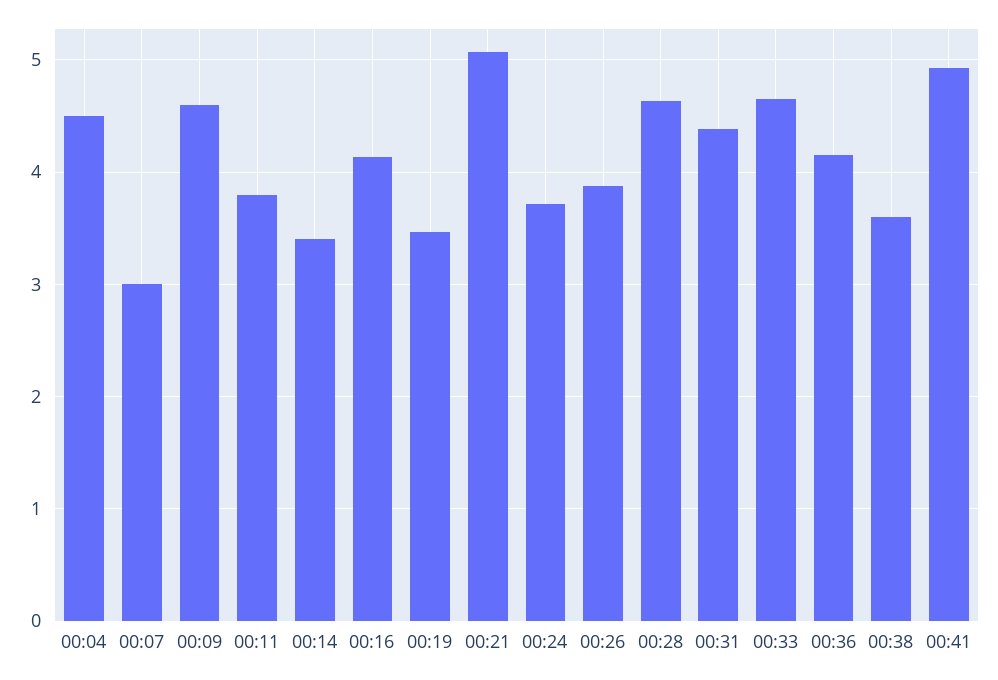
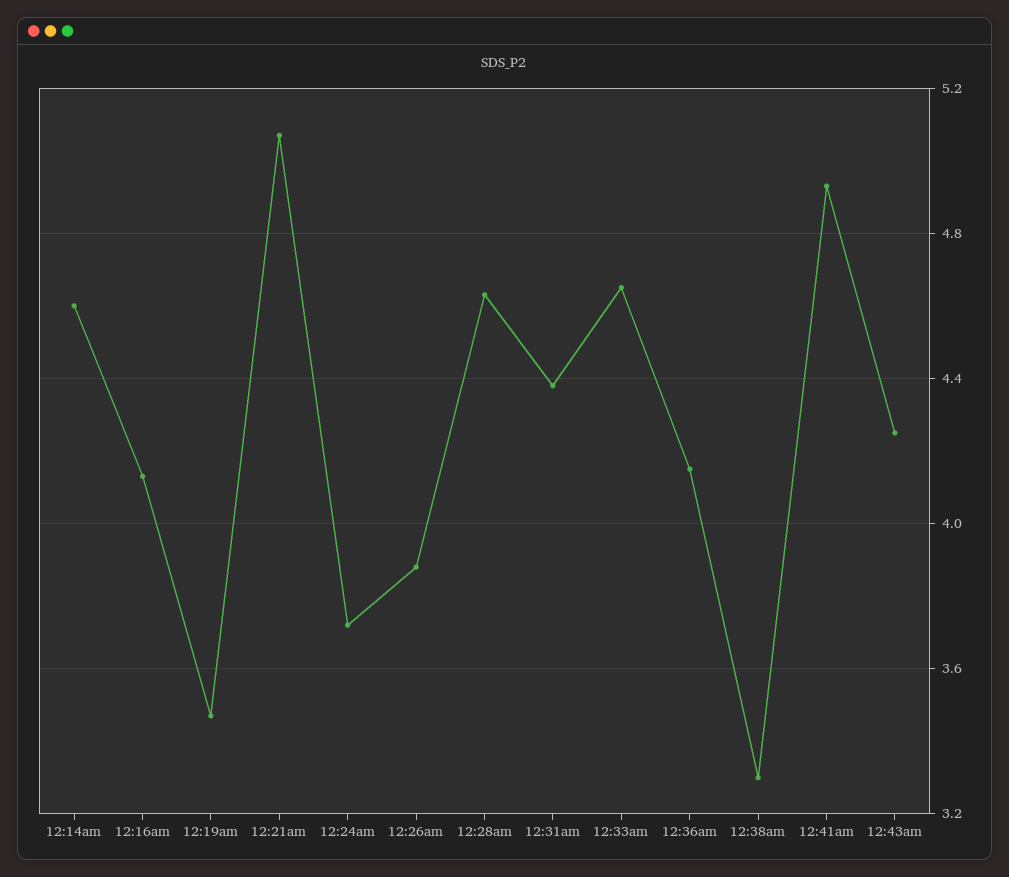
00:04: 4.5 -> none
00:07: 3 -> none
00:09: 4.6 -> none
00:11: 3.8 -> none
00:14: 3.4 -> 4.6
00:38: 3.6 -> 3.3
12:43am: none -> 4.25

